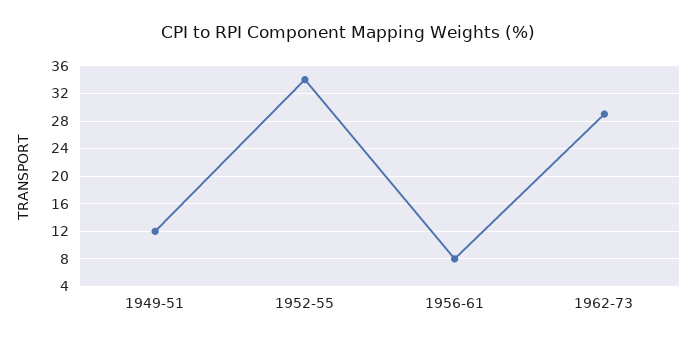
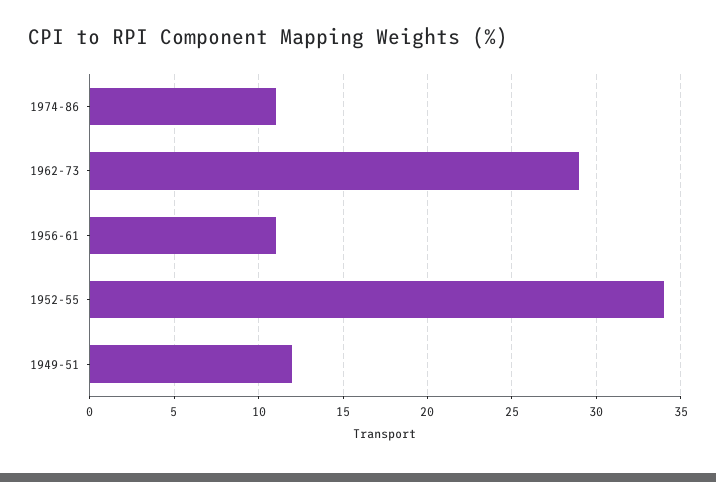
1956-61: 8 -> 11
1974-86: none -> 11

